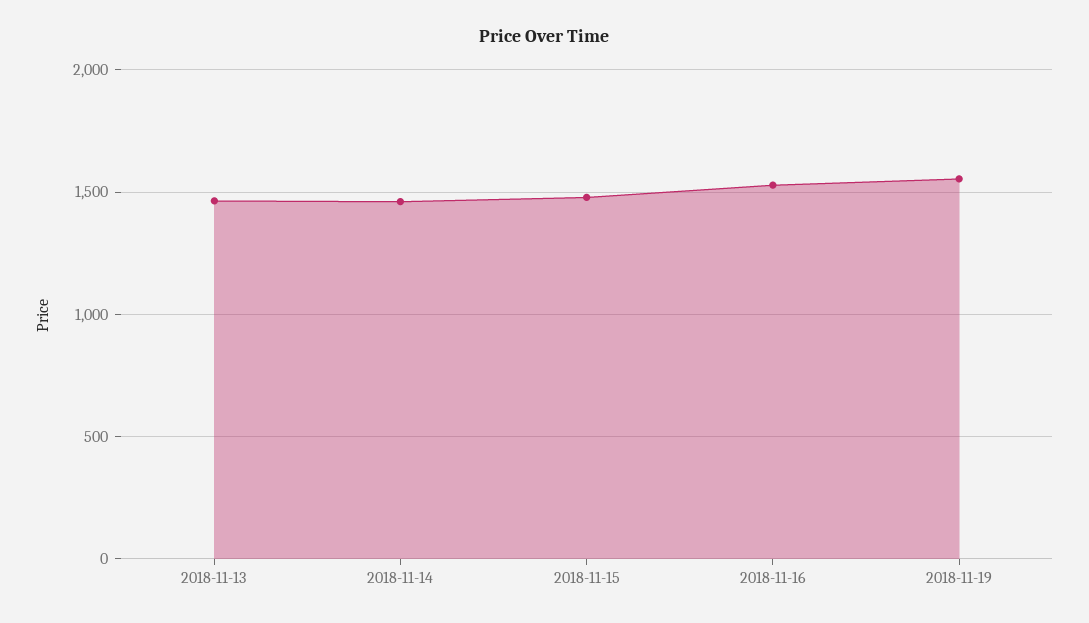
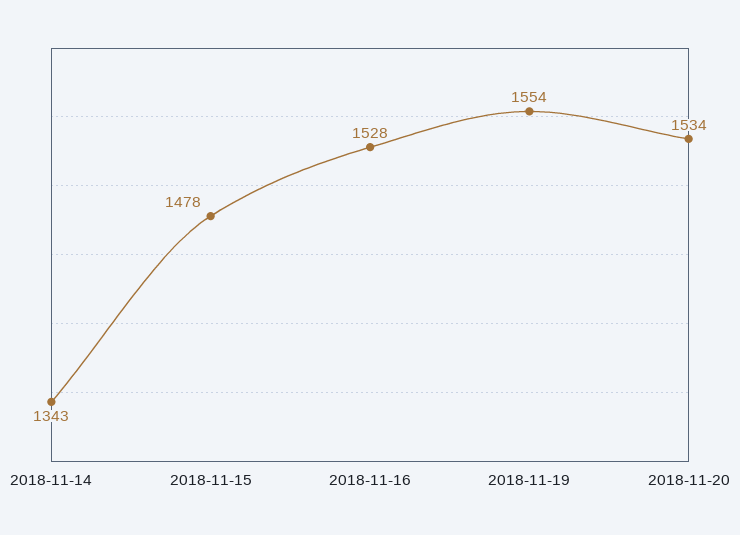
2018-11-13: 1450 -> none
2018-11-14: 1450 -> 1343
2018-11-20: none -> 1534

